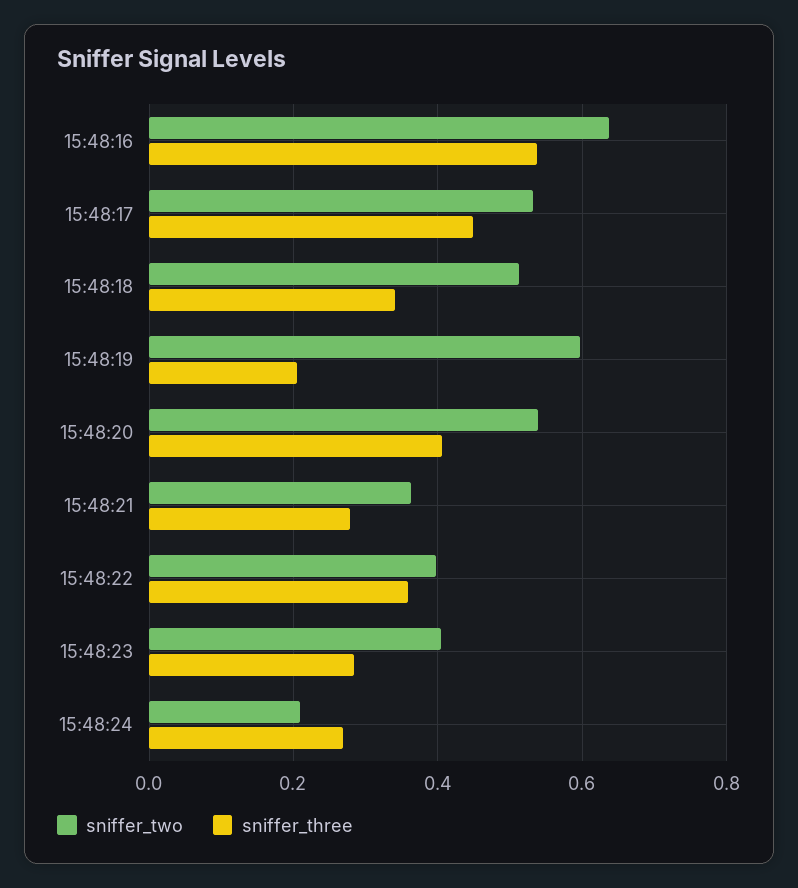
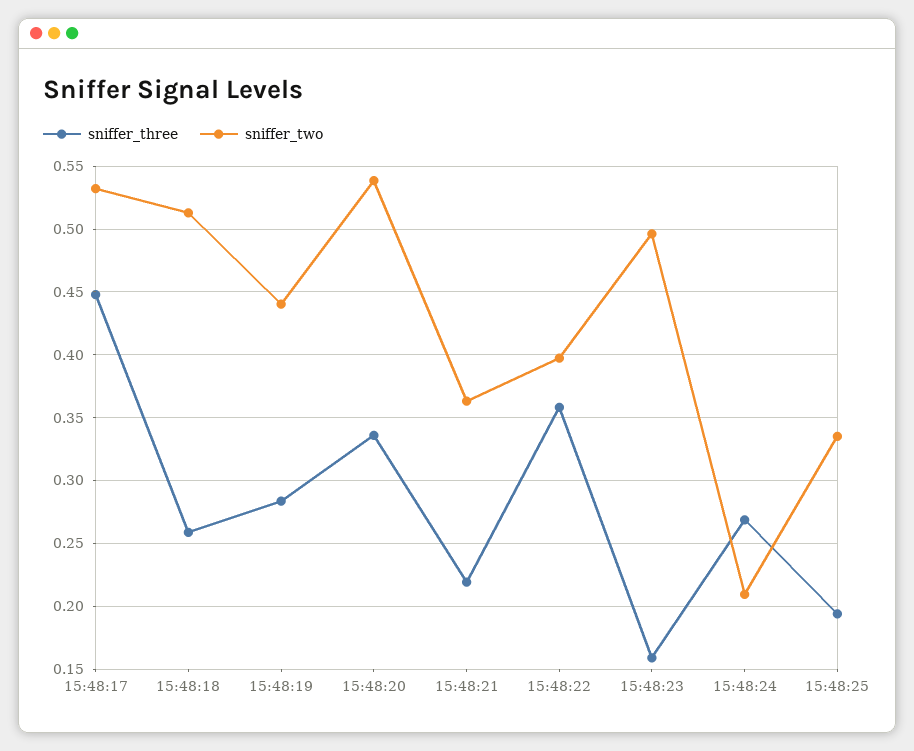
sniffer_two, 15:48:16: 0.64 -> none
sniffer_three, 15:48:16: 0.54 -> none
sniffer_three, 15:48:18: 0.34 -> 0.26
sniffer_two, 15:48:19: 0.6 -> 0.44
sniffer_three, 15:48:19: 0.2 -> 0.285
sniffer_three, 15:48:20: 0.4 -> 0.335
sniffer_three, 15:48:21: 0.28 -> 0.22
sniffer_two, 15:48:23: 0.4 -> 0.495
sniffer_three, 15:48:23: 0.28 -> 0.16
sniffer_three, 15:48:25: none -> 0.195
sniffer_two, 15:48:25: none -> 0.335

